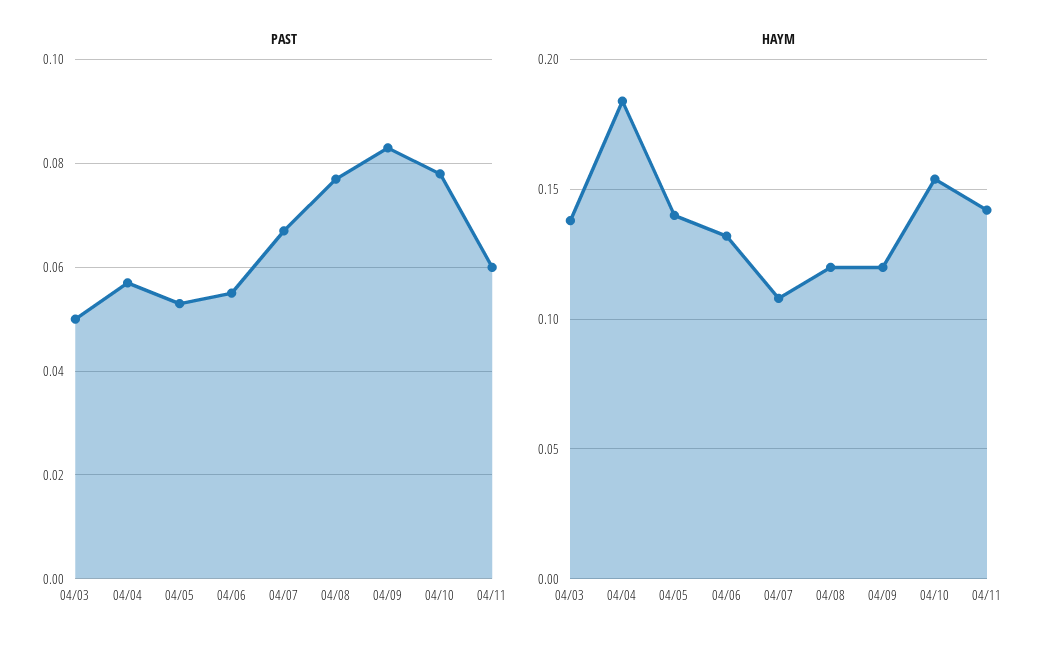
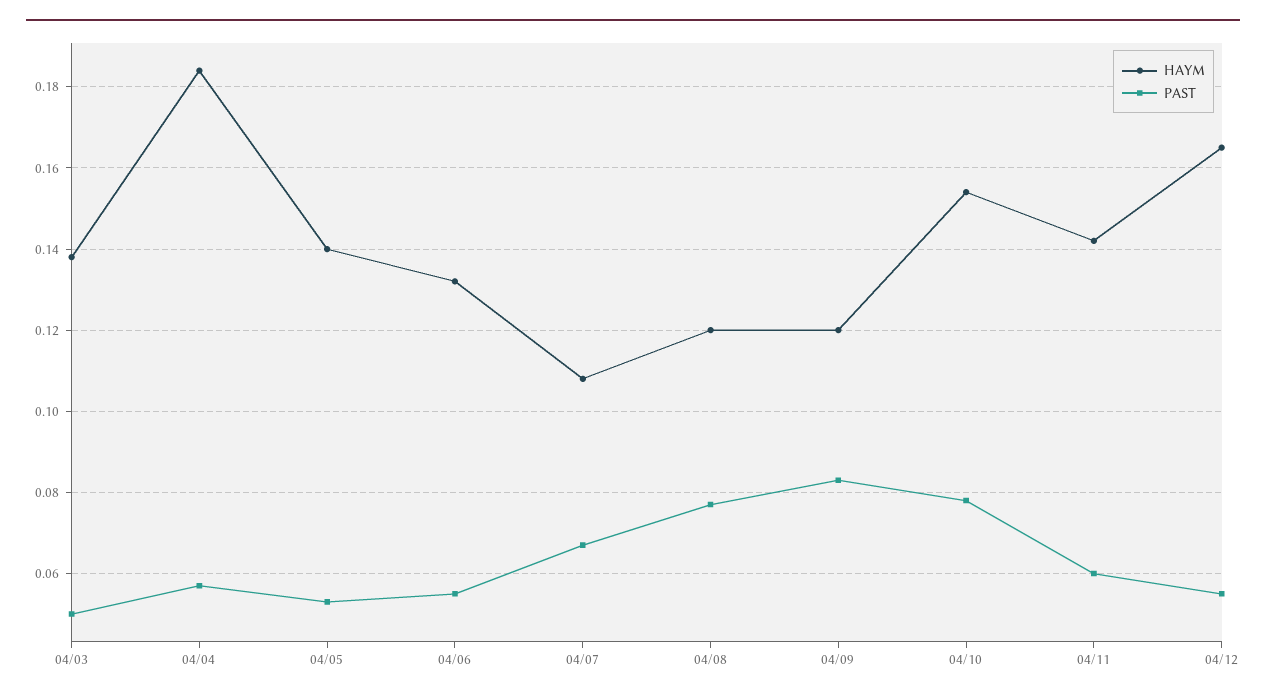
HAYM, 04/12: none -> 0.165
PAST, 04/12: none -> 0.055

